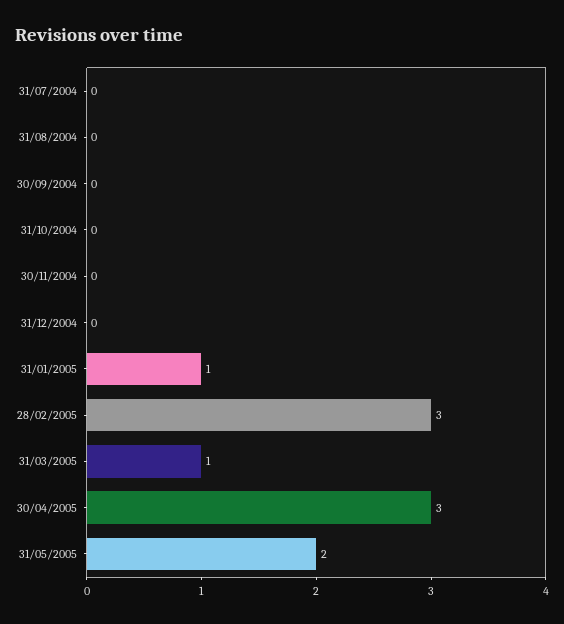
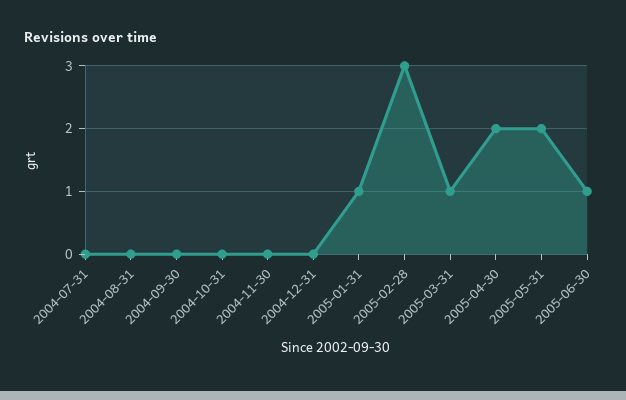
30/04/2005: 3 -> 2
2005-06-30: none -> 1

